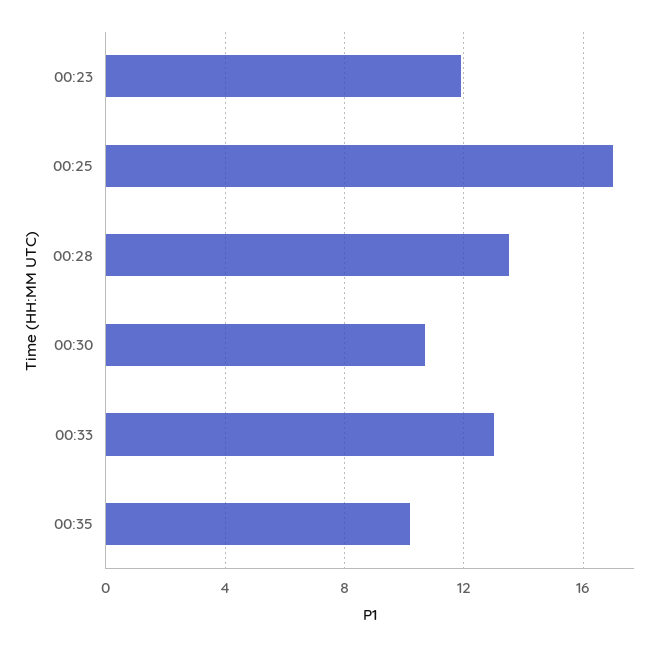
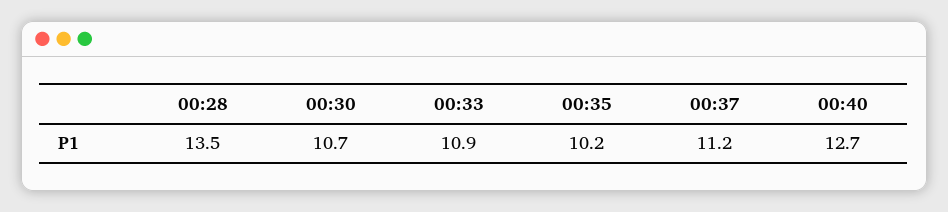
00:23: 12 -> none
00:25: 17 -> none
00:33: 13 -> 10.9
00:37: none -> 11.2
00:40: none -> 12.7

